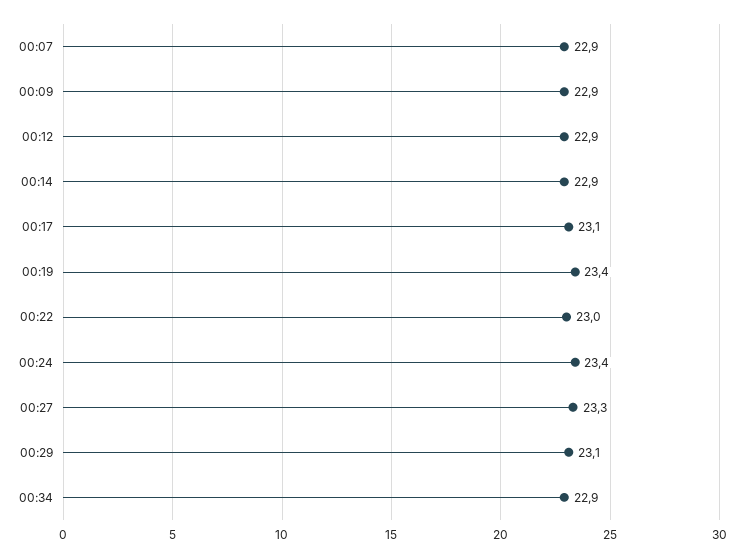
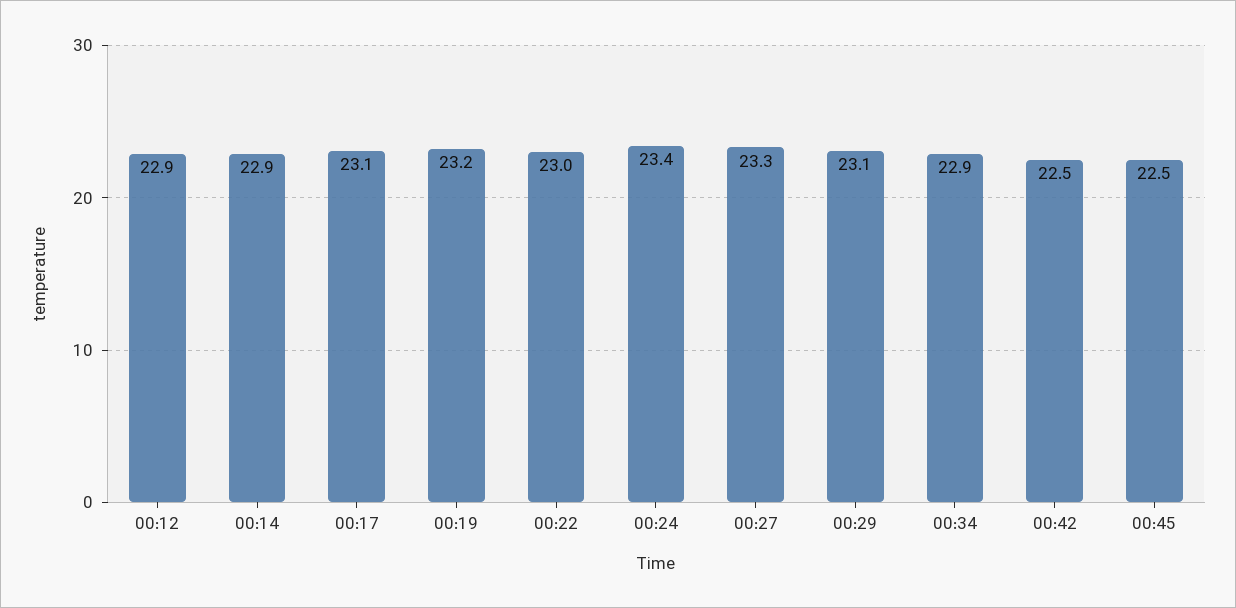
00:07: 22.9 -> none
00:09: 22.9 -> none
00:19: 23.4 -> 23.2
00:42: none -> 22.5
00:45: none -> 22.5

